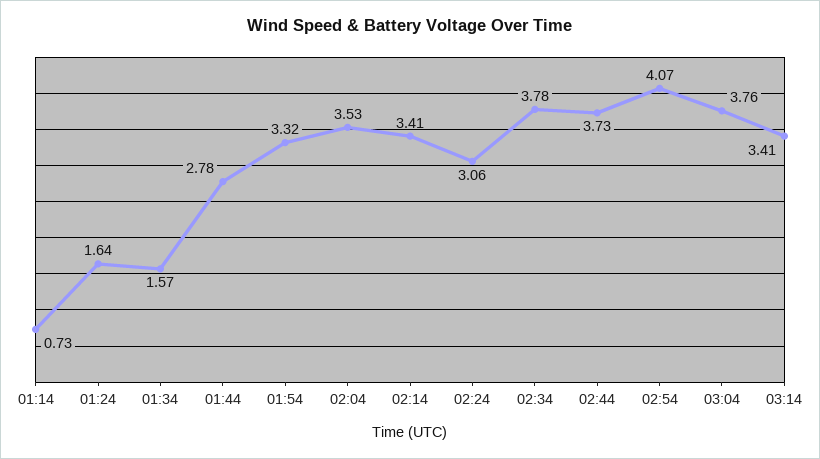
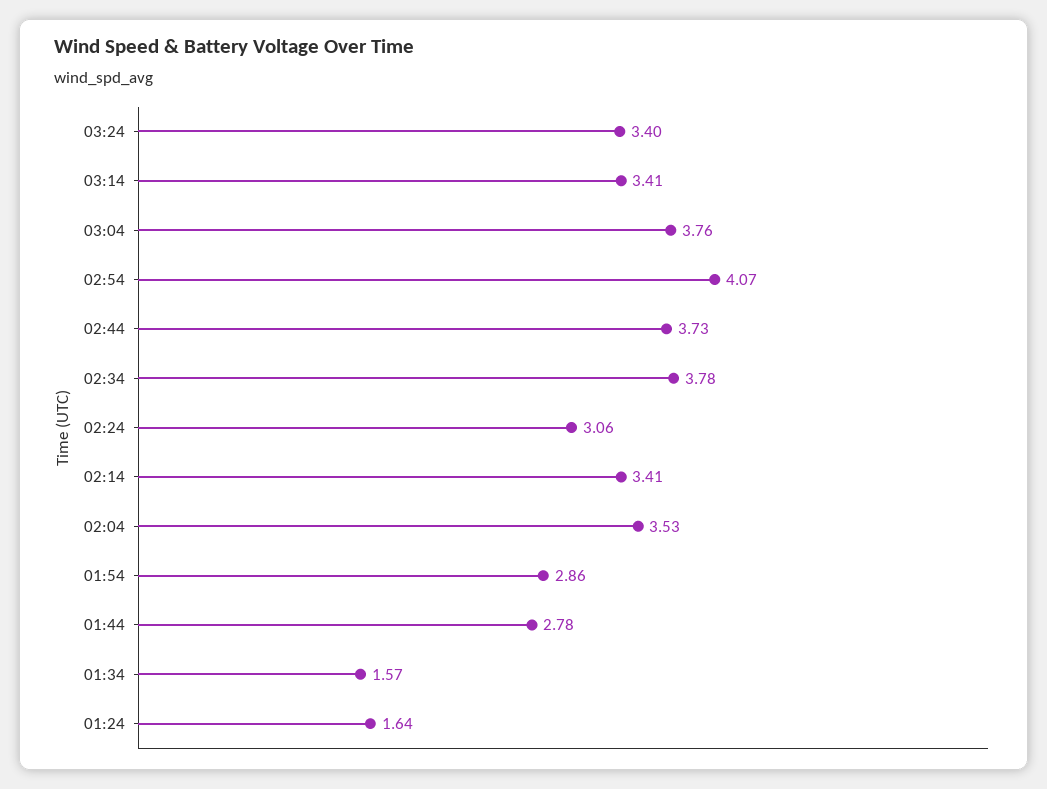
01:14: 0.73 -> none
01:54: 3.32 -> 2.86
03:24: none -> 3.4

